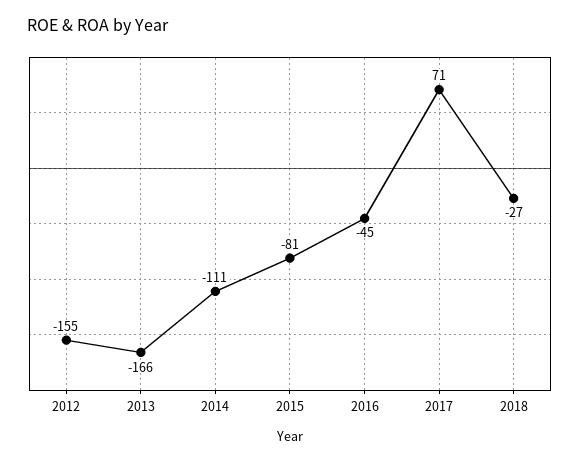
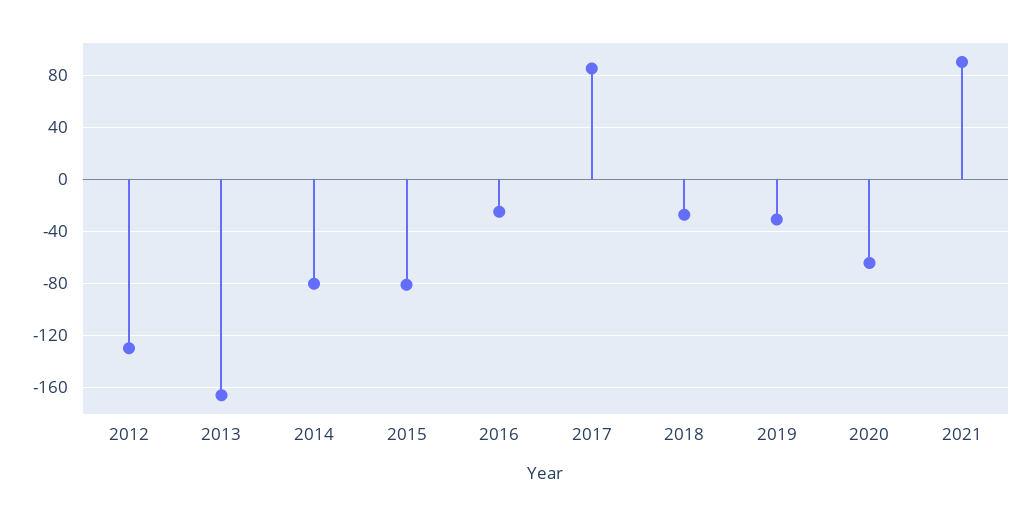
2012: -155 -> -130
2014: -111 -> -80
2016: -45 -> -25
2017: 71 -> 85
2019: none -> -30
2020: none -> -65
2021: none -> 90

